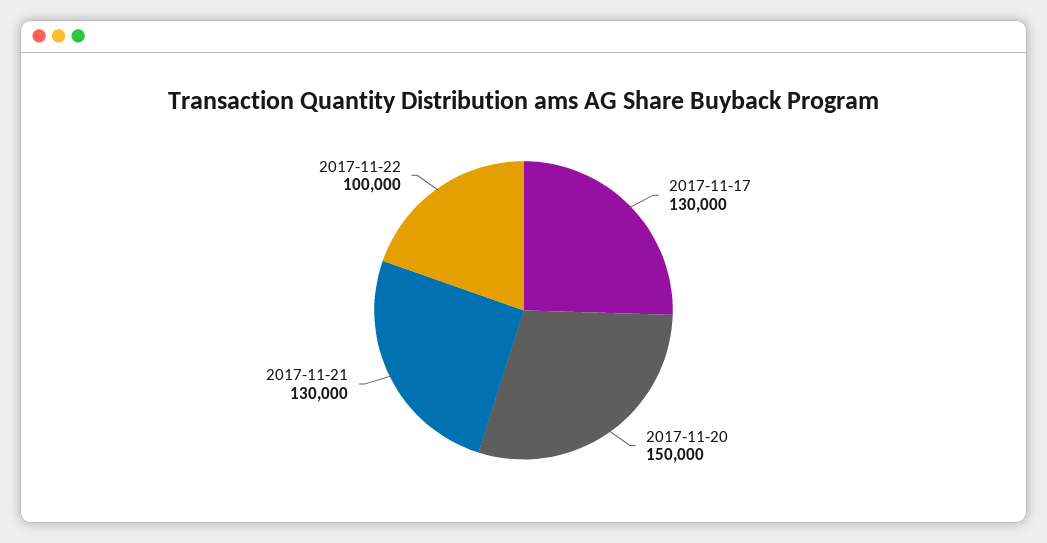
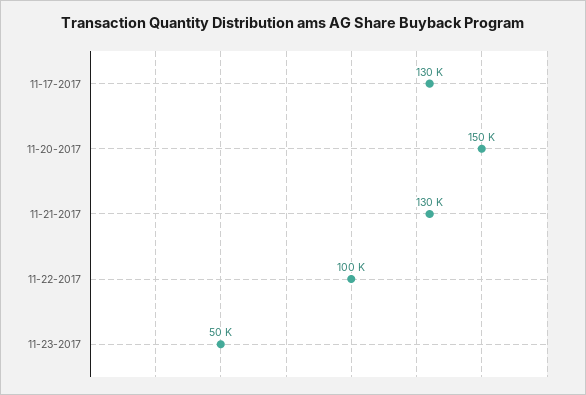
11-23-2017: none -> 50000

